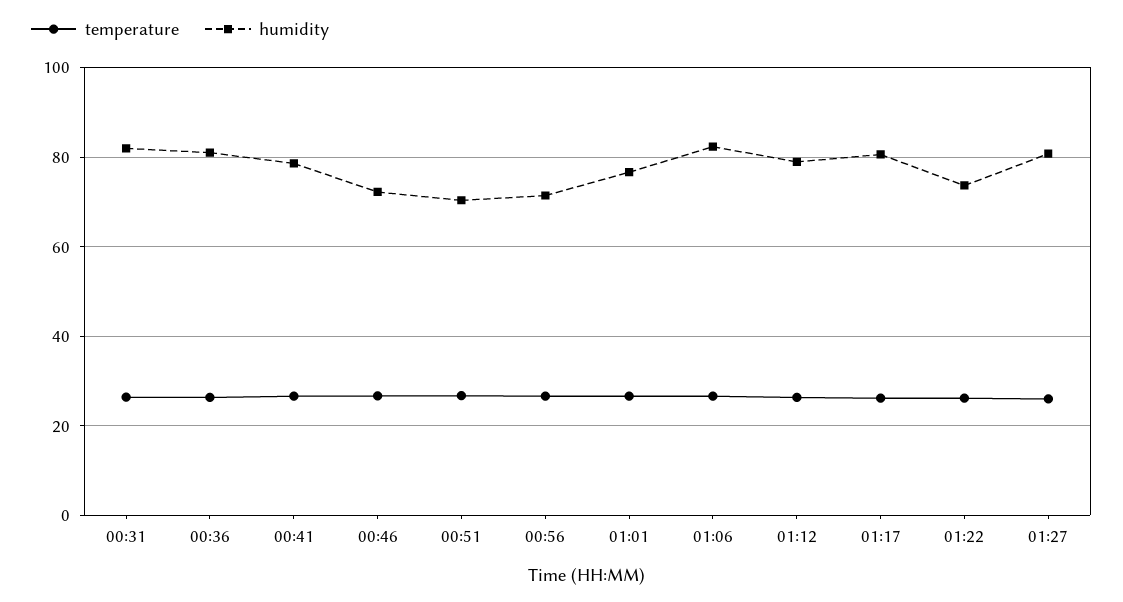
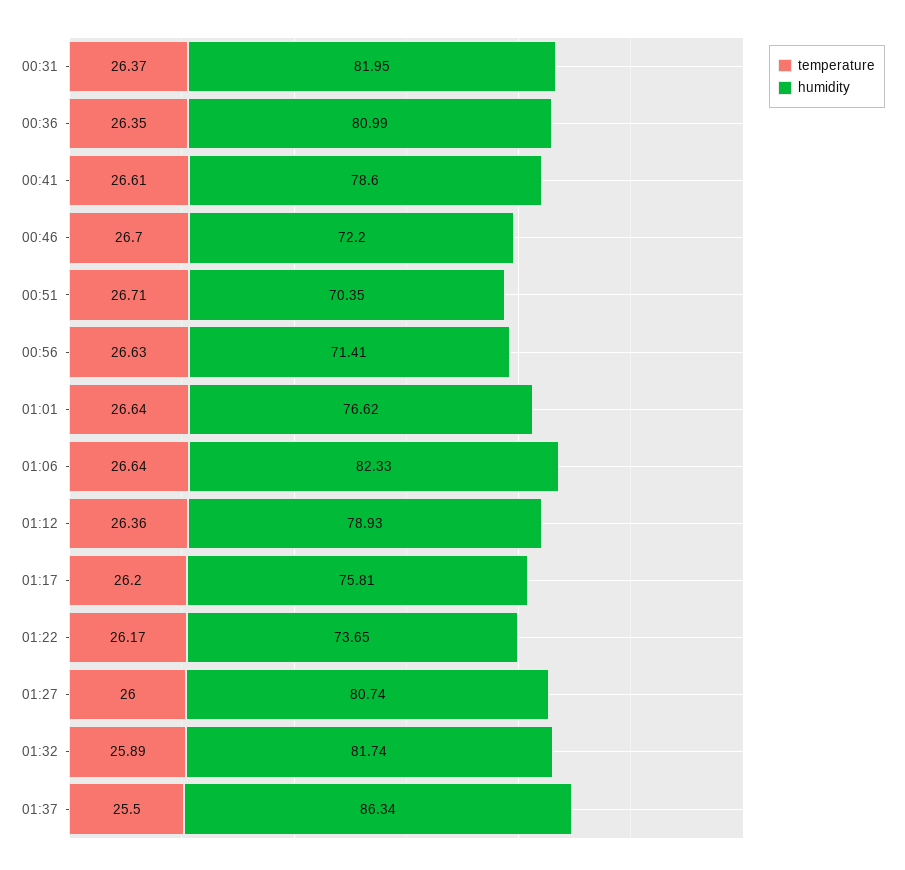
humidity, 01:17: 80 -> 75.81
temperature, 01:32: none -> 25.89
humidity, 01:32: none -> 81.74
temperature, 01:37: none -> 25.5
humidity, 01:37: none -> 86.34

